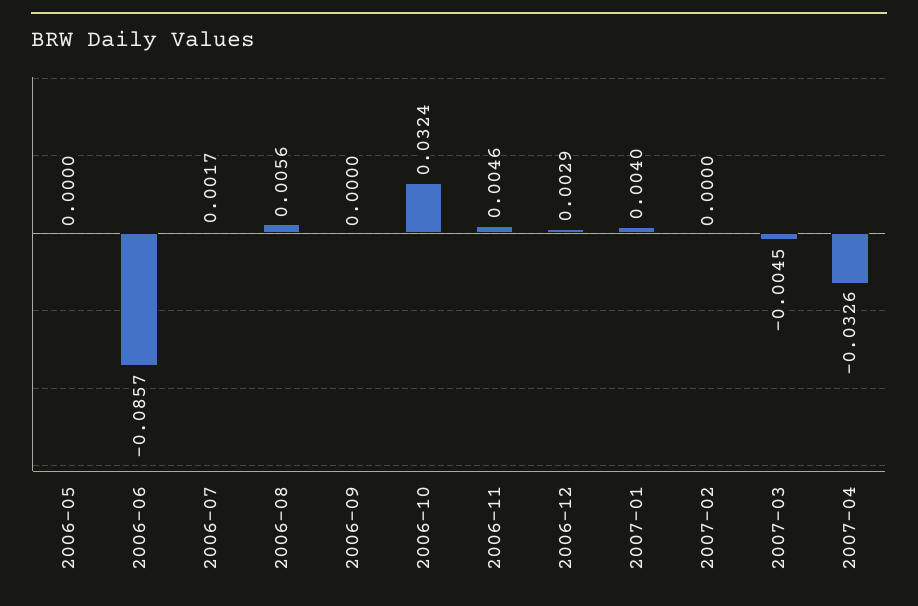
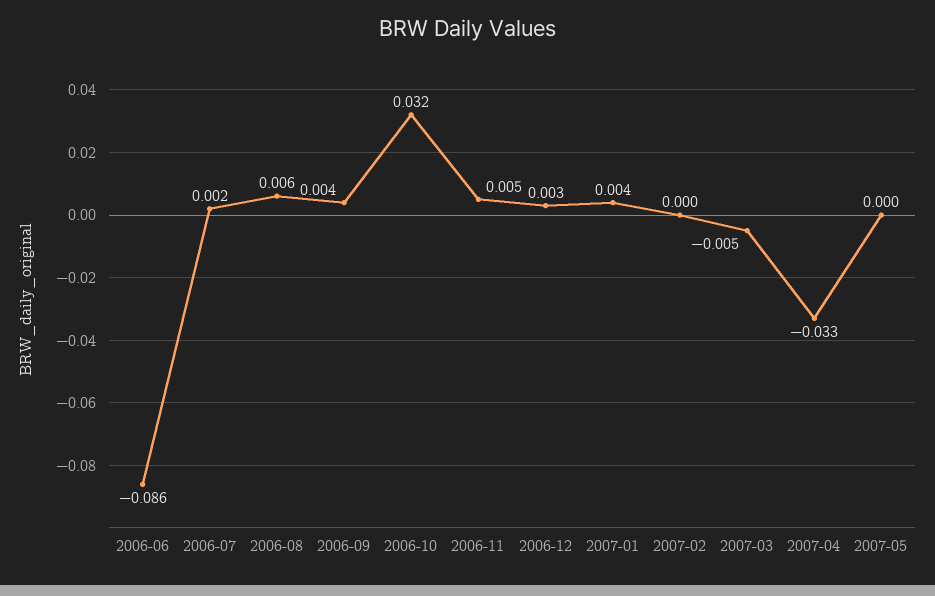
2006-05: 0 -> none
2006-09: 0 -> 0.004
2007-05: none -> 0

